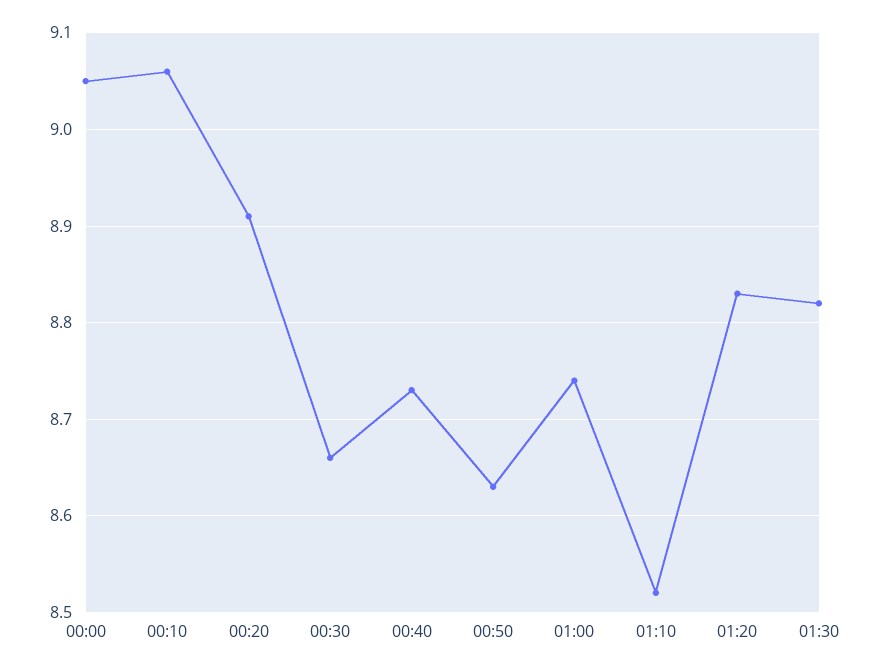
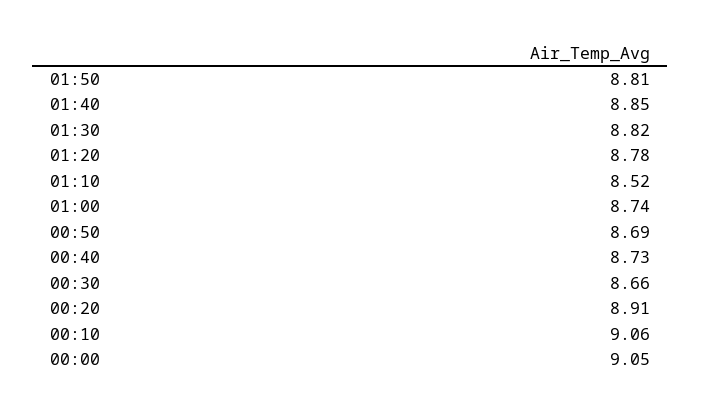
00:50: 8.63 -> 8.69
01:20: 8.83 -> 8.78
01:50: none -> 8.81
01:40: none -> 8.85

